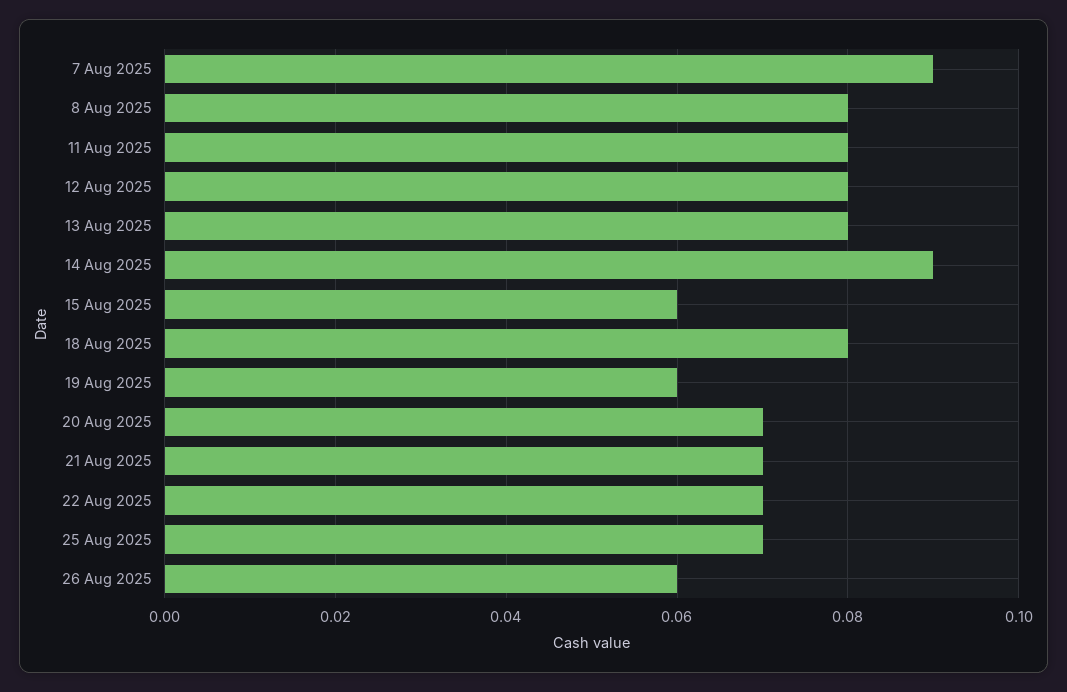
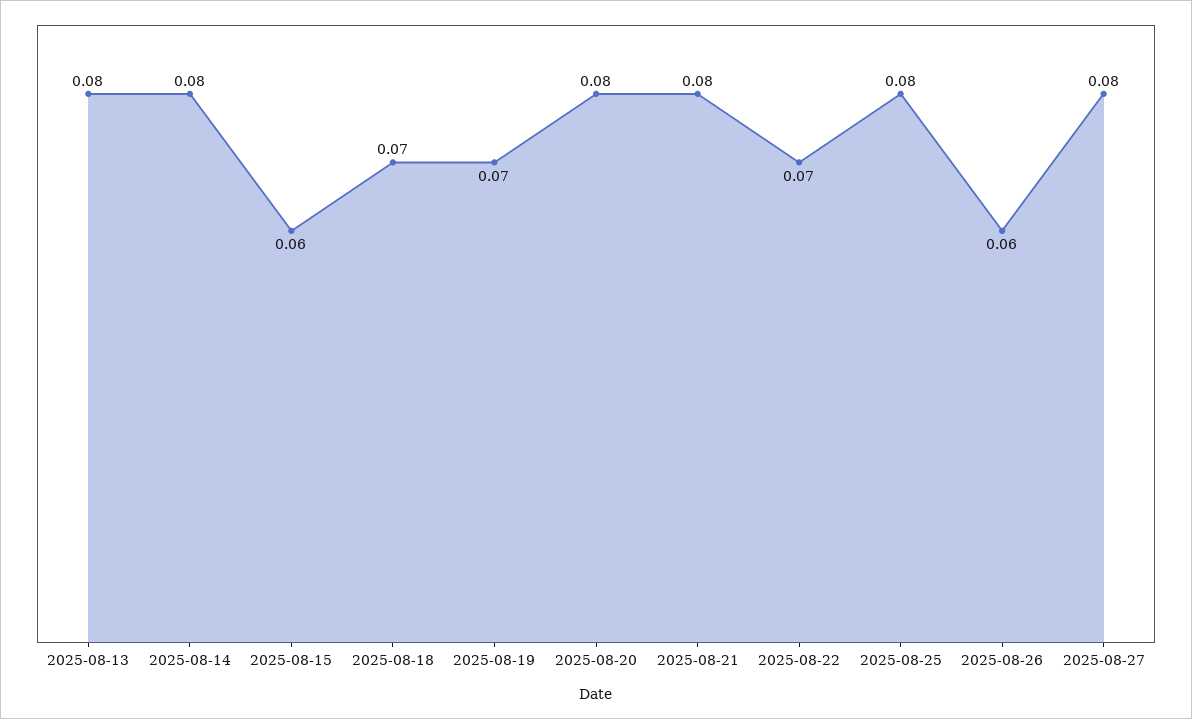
7 Aug 2025: 0.09 -> none
8 Aug 2025: 0.08 -> none
11 Aug 2025: 0.08 -> none
12 Aug 2025: 0.08 -> none
14 Aug 2025: 0.09 -> 0.08
18 Aug 2025: 0.08 -> 0.07
19 Aug 2025: 0.06 -> 0.07
20 Aug 2025: 0.07 -> 0.08
21 Aug 2025: 0.07 -> 0.08
25 Aug 2025: 0.07 -> 0.08
2025-08-27: none -> 0.08

